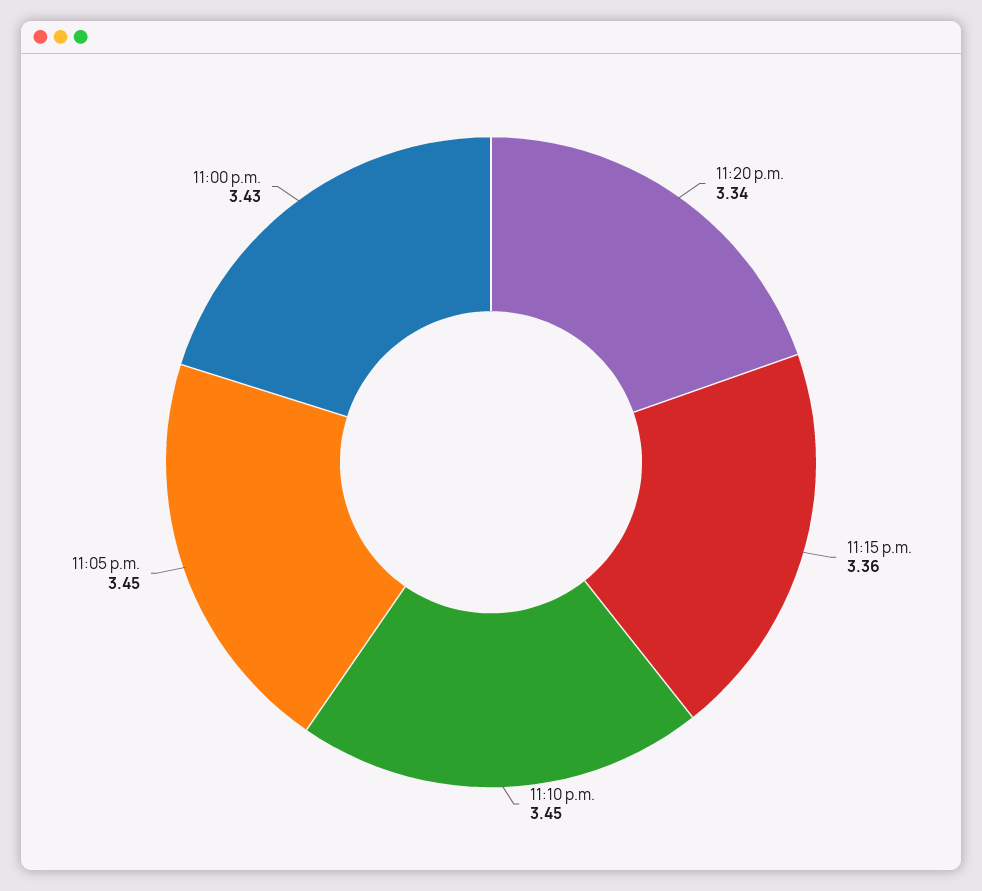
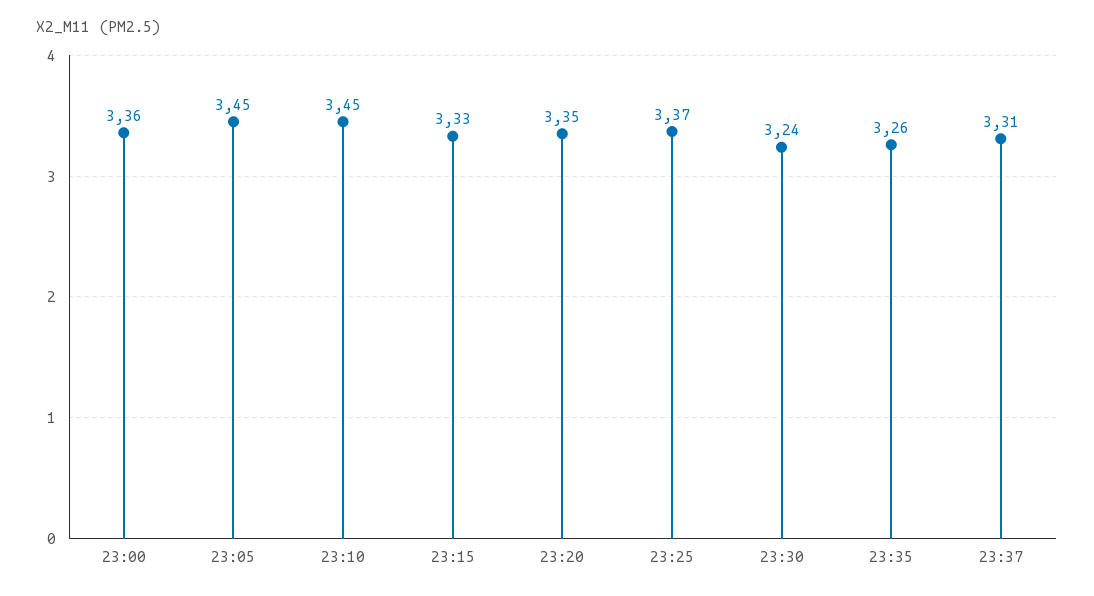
11:20 p.m.: 3.34 -> 3.35
11:15 p.m.: 3.36 -> 3.33
11:00 p.m.: 3.43 -> 3.36
23:25: none -> 3.37
23:30: none -> 3.24
23:35: none -> 3.26
23:37: none -> 3.31

